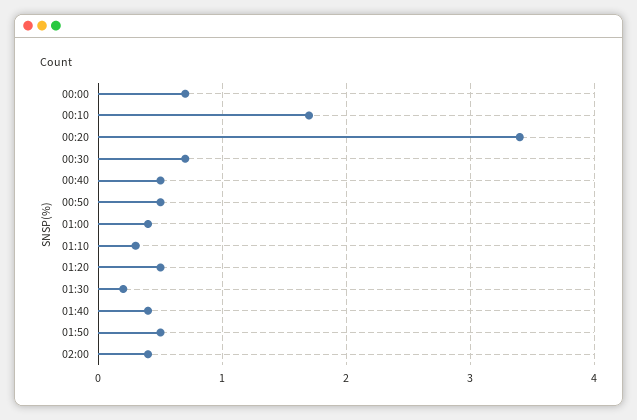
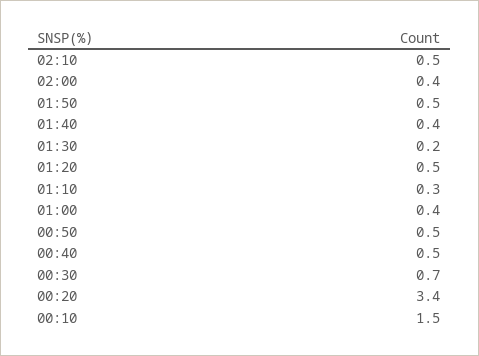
00:00: 0.7 -> none
00:10: 1.7 -> 1.5
02:10: none -> 0.5

